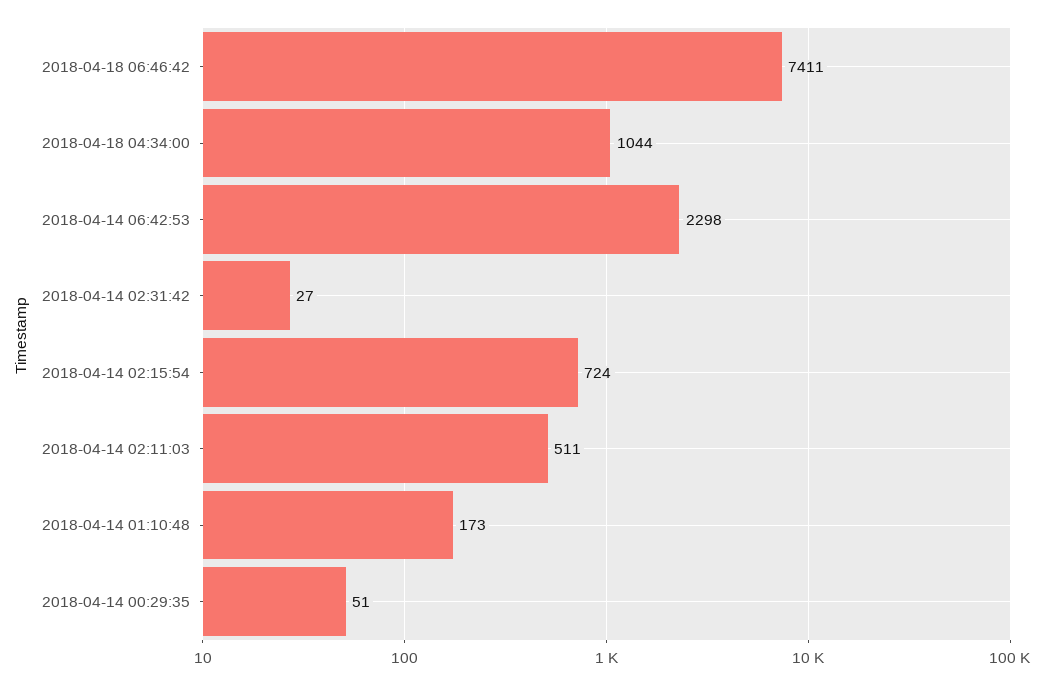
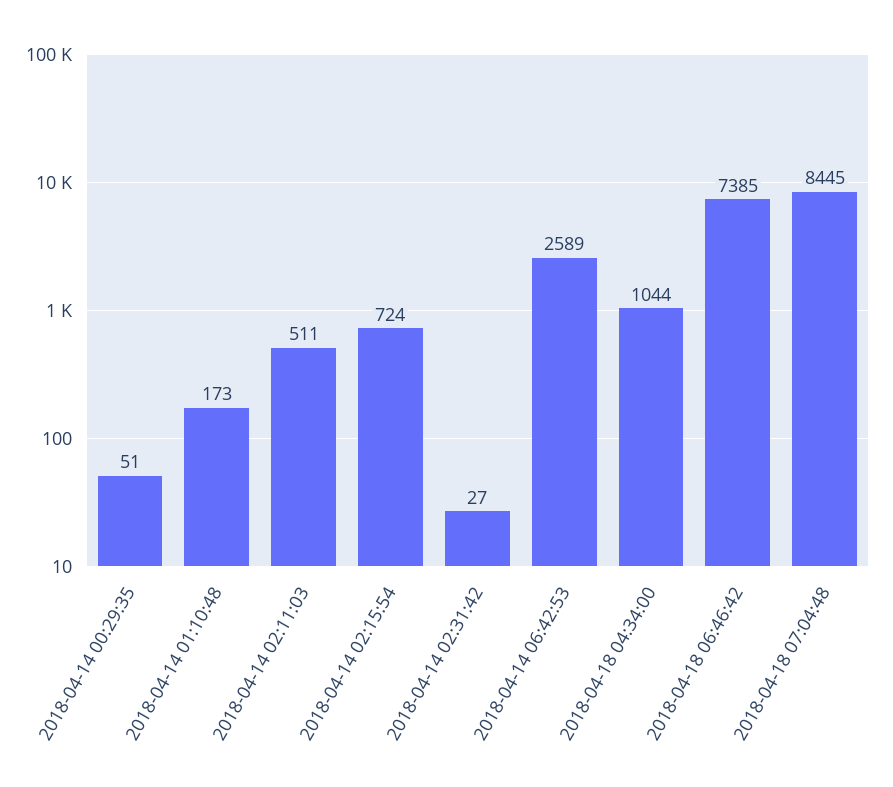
2018-04-18 06:46:42: 7411 -> 7385
2018-04-14 06:42:53: 2298 -> 2589
2018-04-18 07:04:48: none -> 8445

